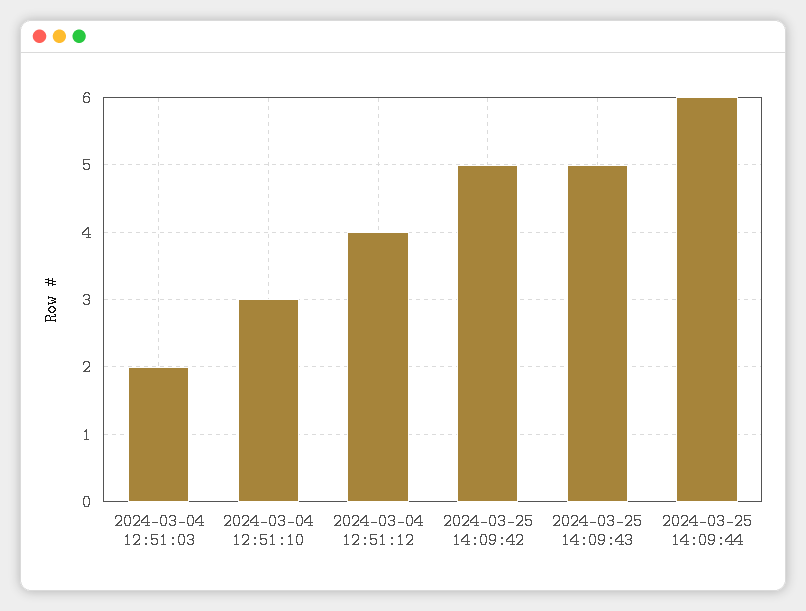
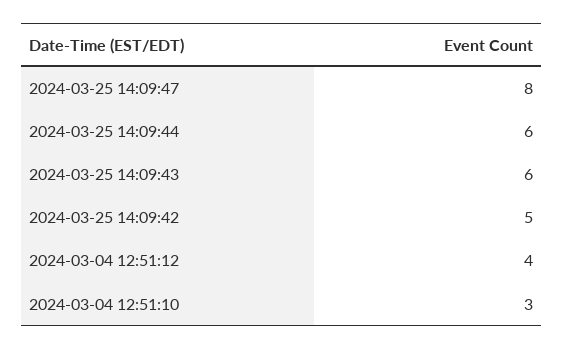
2024-03-04 12:51:03: 2 -> none
2024-03-25 14:09:43: 5 -> 6
2024-03-25 14:09:47: none -> 8

